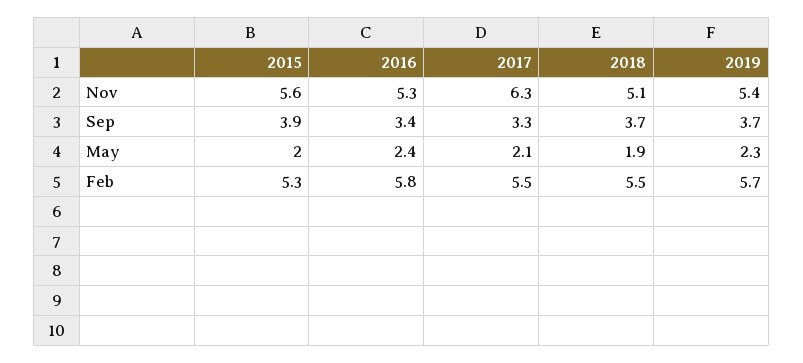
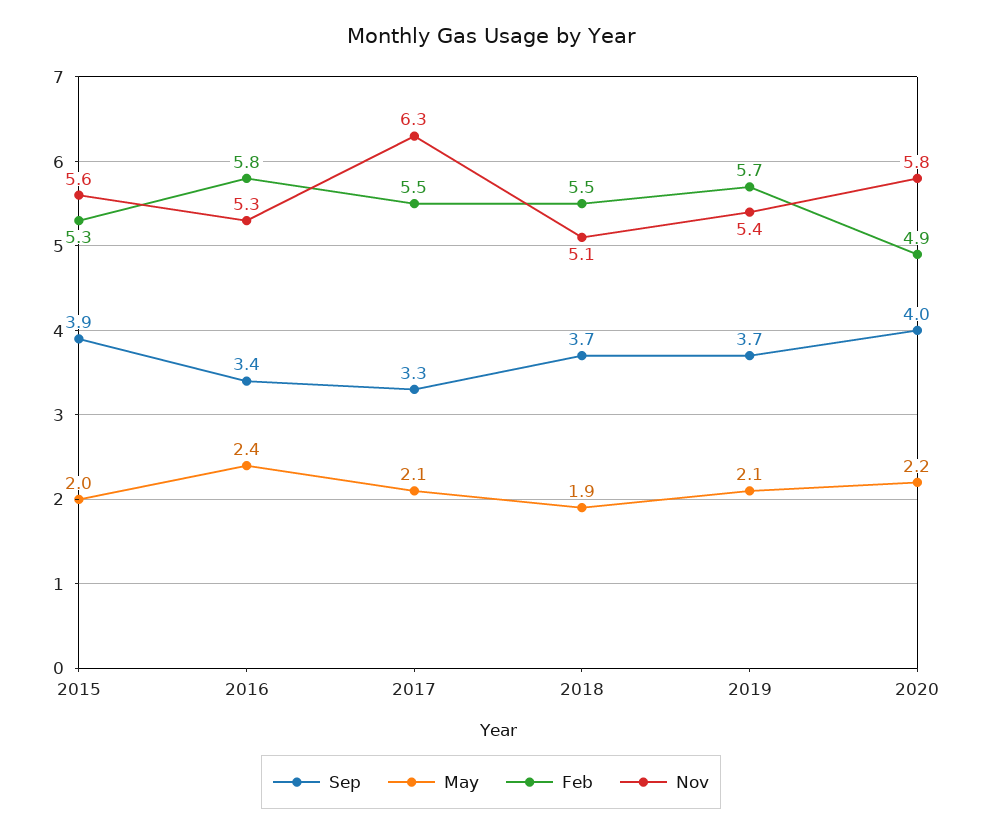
May, 2019: 2.3 -> 2.1
Sep, 2020: none -> 4
May, 2020: none -> 2.2
Feb, 2020: none -> 4.9
Nov, 2020: none -> 5.8

